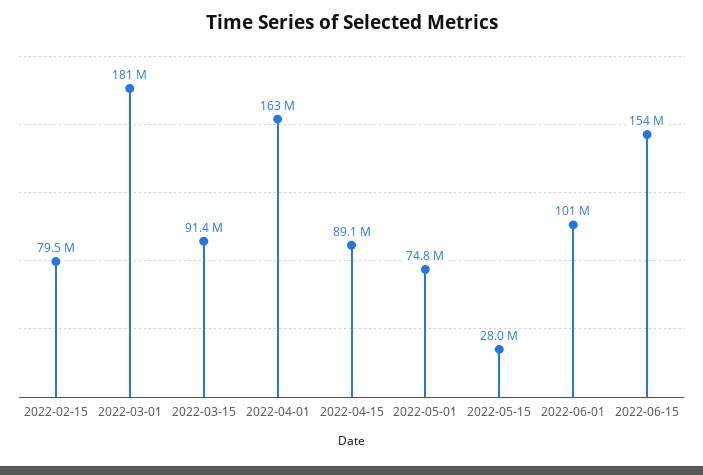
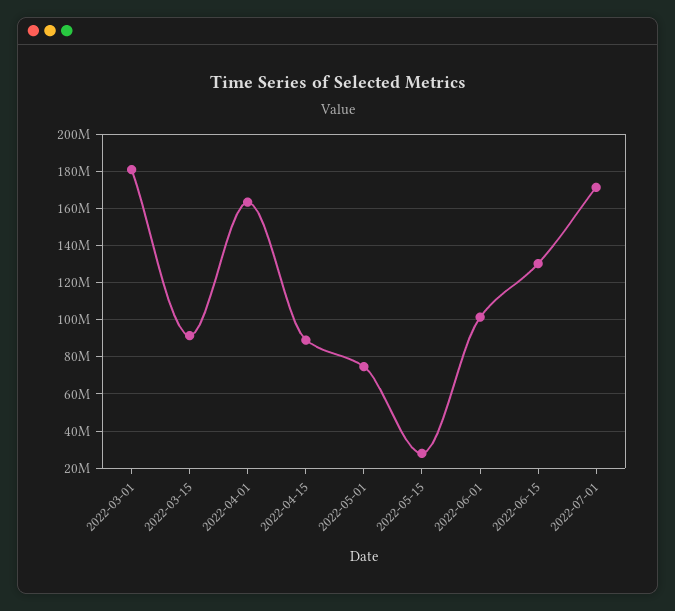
2022-02-15: 79500000 -> none
2022-06-15: 154000000 -> 130000000
2022-07-01: none -> 170000000

